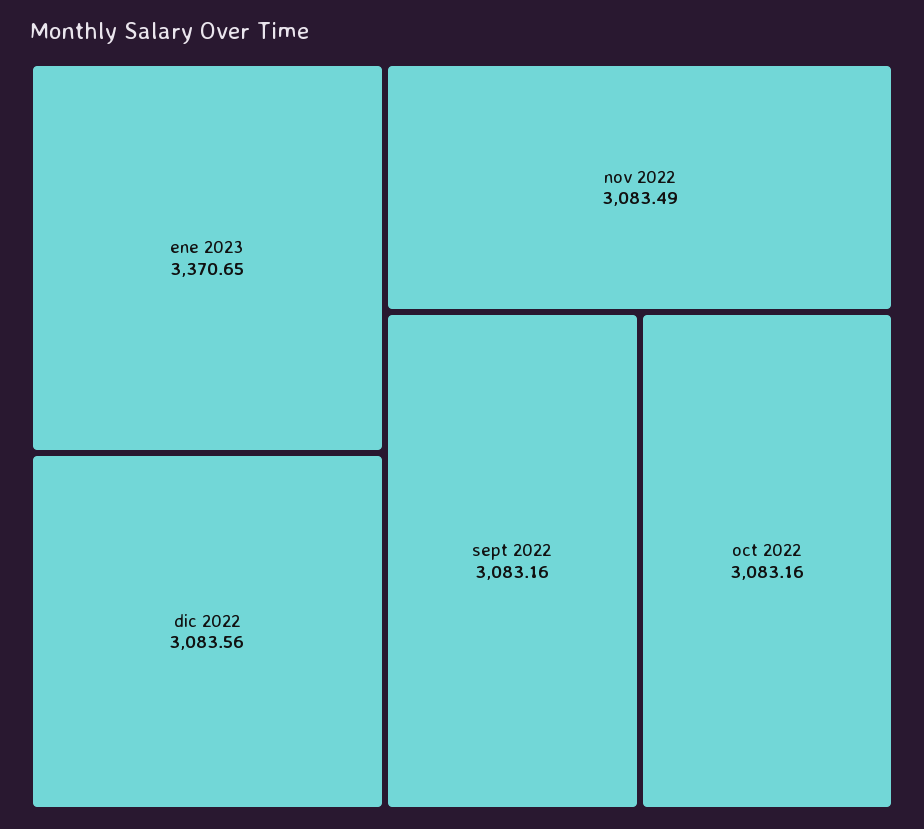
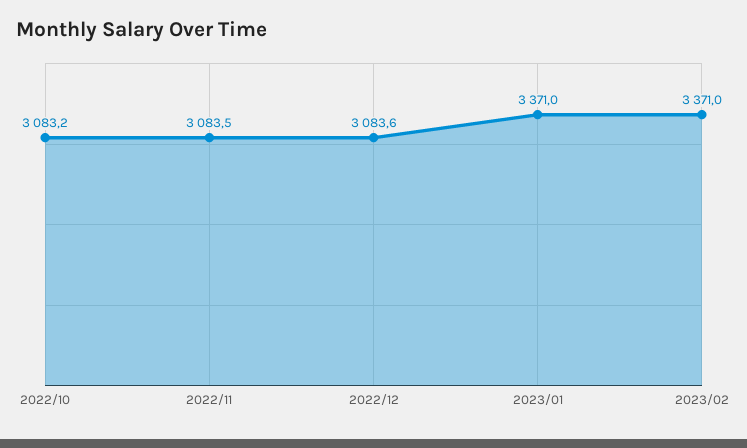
ene 2023: 3370.65 -> 3371
sept 2022: 3083.16 -> none
2023/02: none -> 3371

